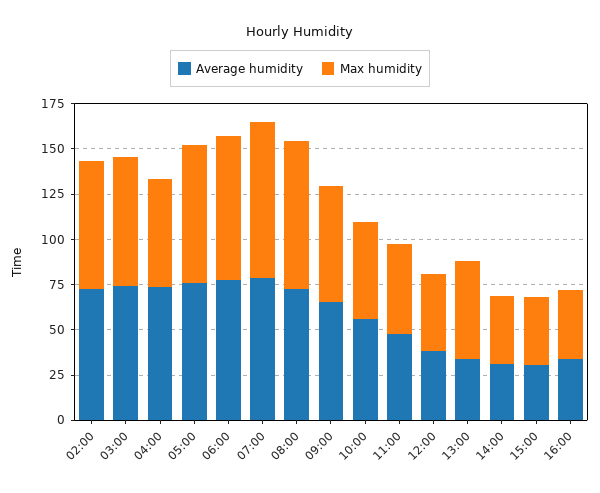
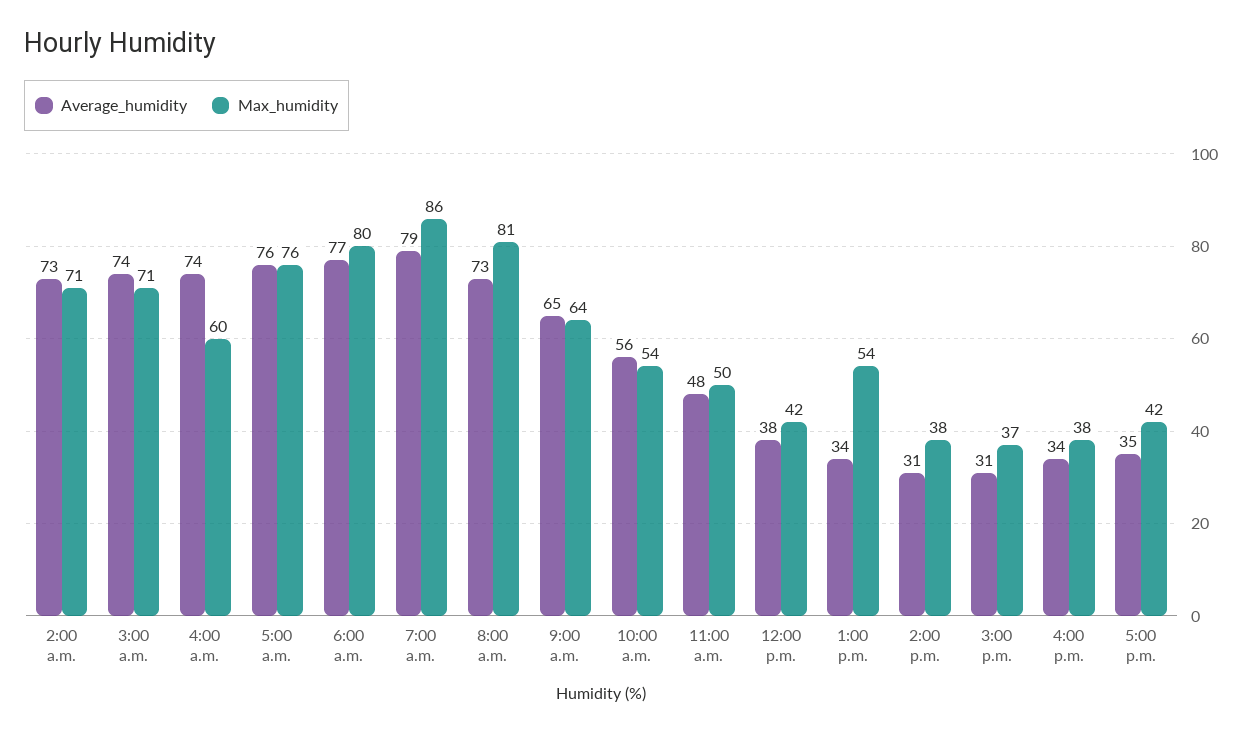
Average humidity, 5:00 p.m.: none -> 35
Max humidity, 5:00 p.m.: none -> 42

